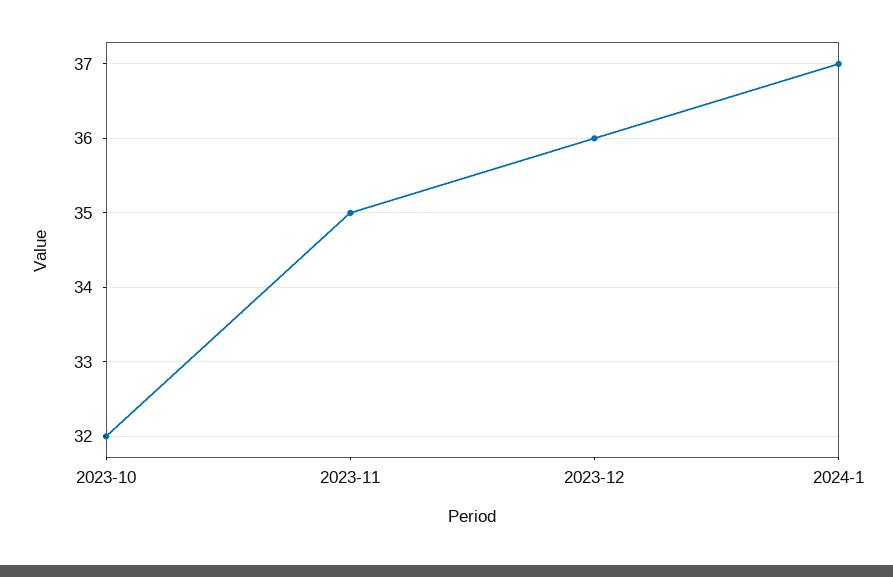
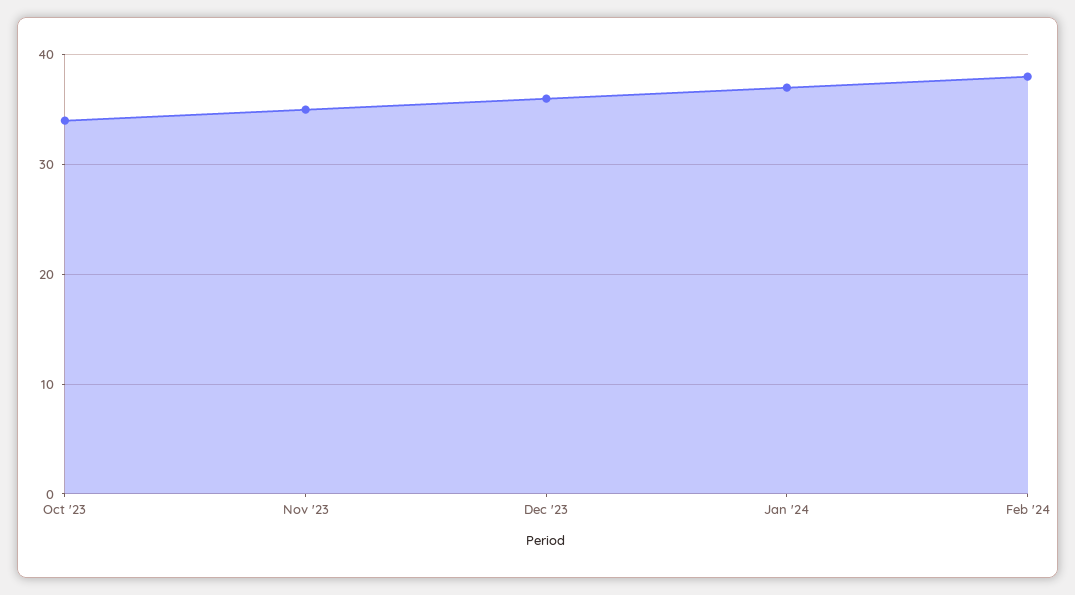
2023-10: 32 -> 34
Feb '24: none -> 38

